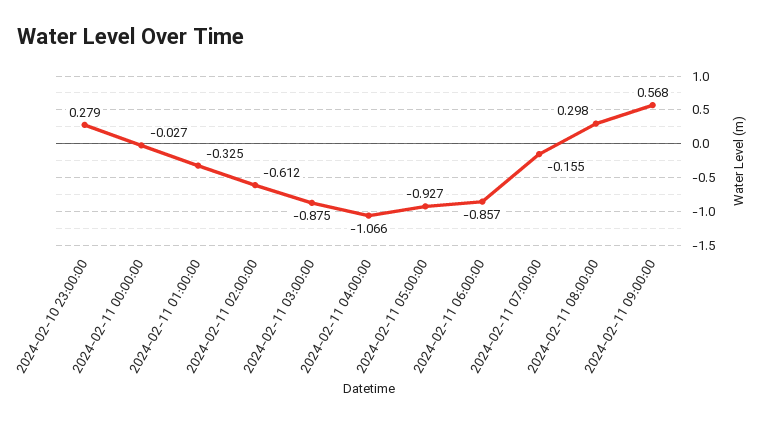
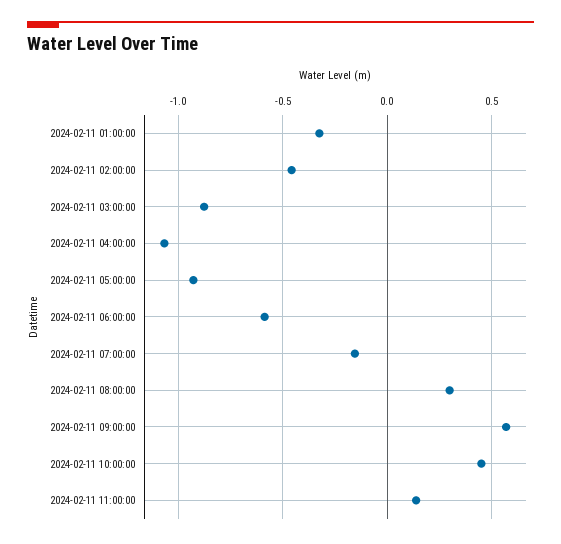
2024-02-10 23:00:00: 0.279 -> none
2024-02-11 00:00:00: -0.027 -> none
2024-02-11 02:00:00: -0.612 -> -0.45
2024-02-11 06:00:00: -0.857 -> -0.6
2024-02-11 10:00:00: none -> 0.45
2024-02-11 11:00:00: none -> 0.15

